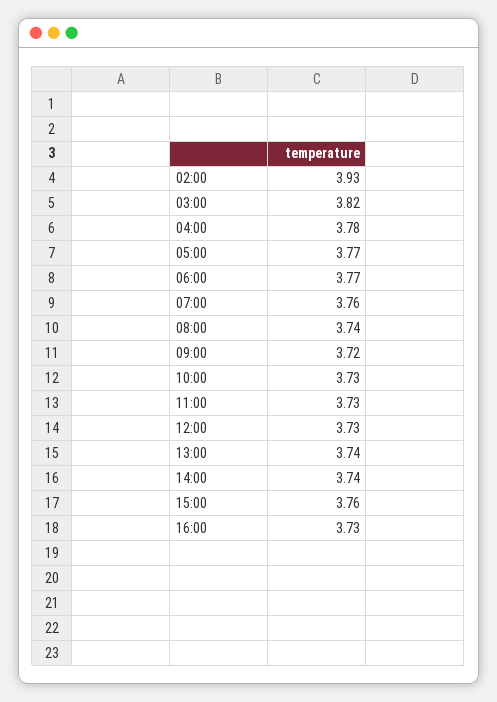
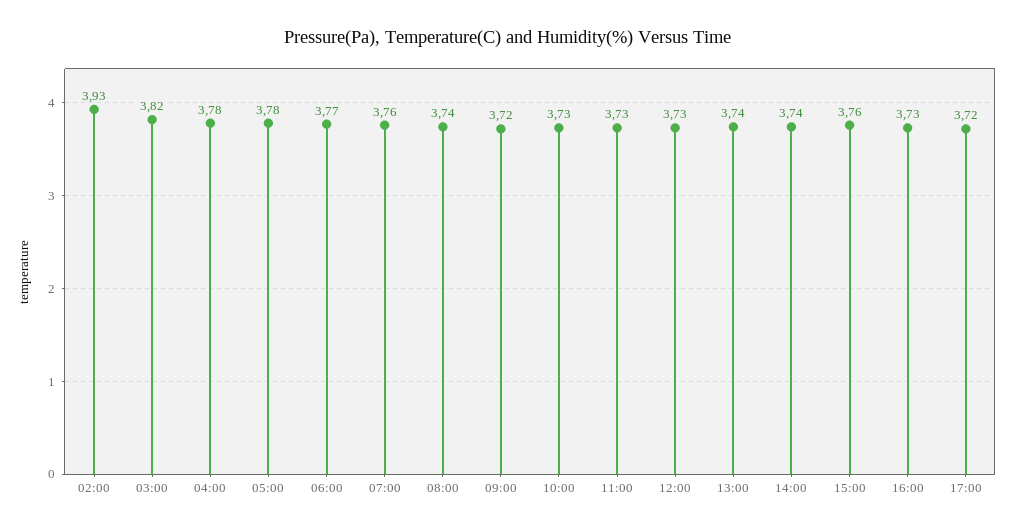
05:00: 3.77 -> 3.78
17:00: none -> 3.72

